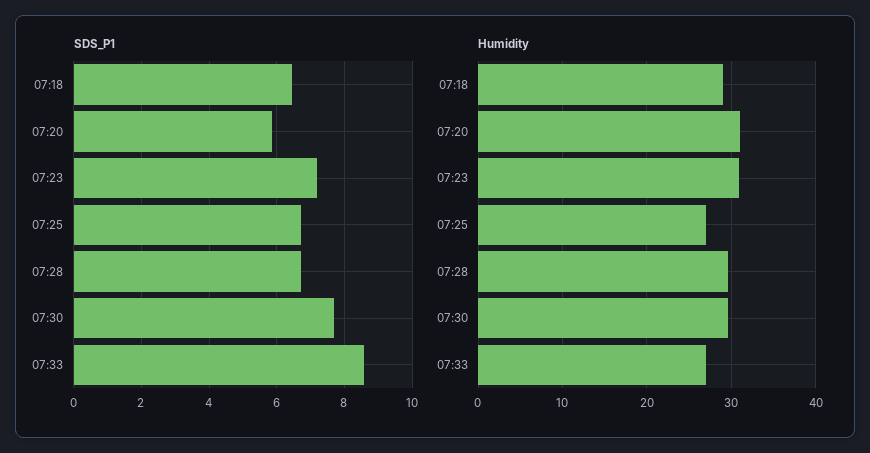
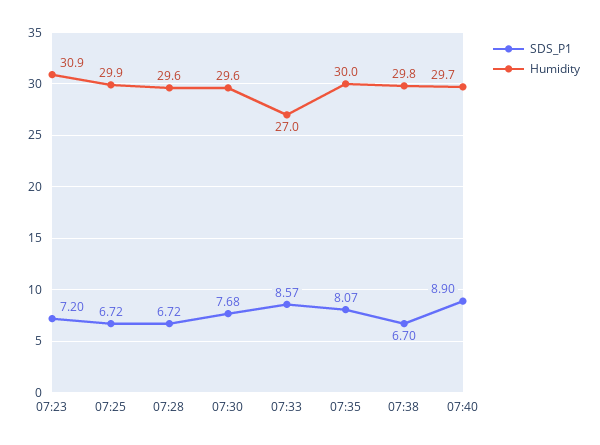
SDS_P1, 07:18: 6.4 -> none
SDS_P1, 07:20: 5.8 -> none
Humidity, 07:18: 29 -> none
Humidity, 07:20: 31 -> none
Humidity, 07:25: 27 -> 29.9
SDS_P1, 07:35: none -> 8.07
Humidity, 07:35: none -> 30
SDS_P1, 07:38: none -> 6.7
Humidity, 07:38: none -> 29.8
SDS_P1, 07:40: none -> 8.9
Humidity, 07:40: none -> 29.7

